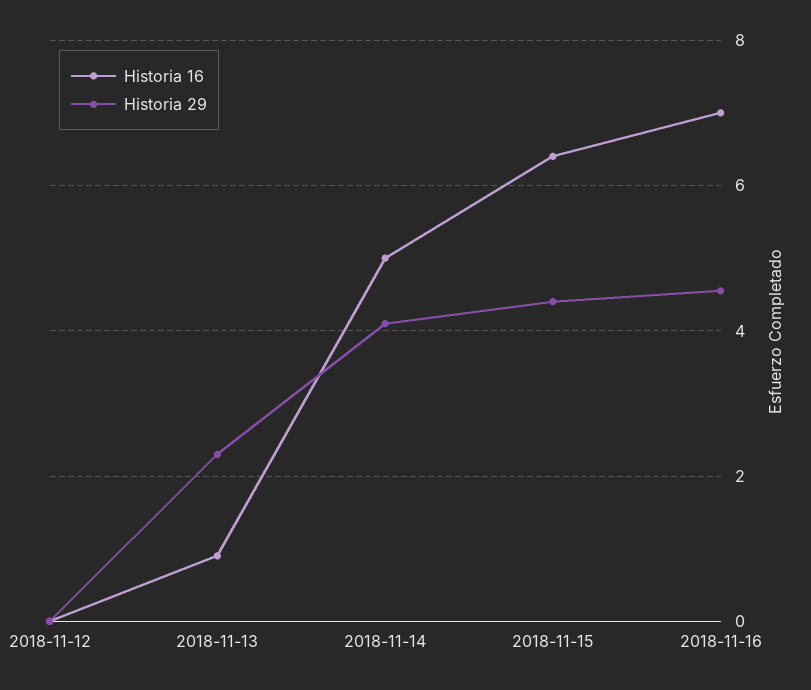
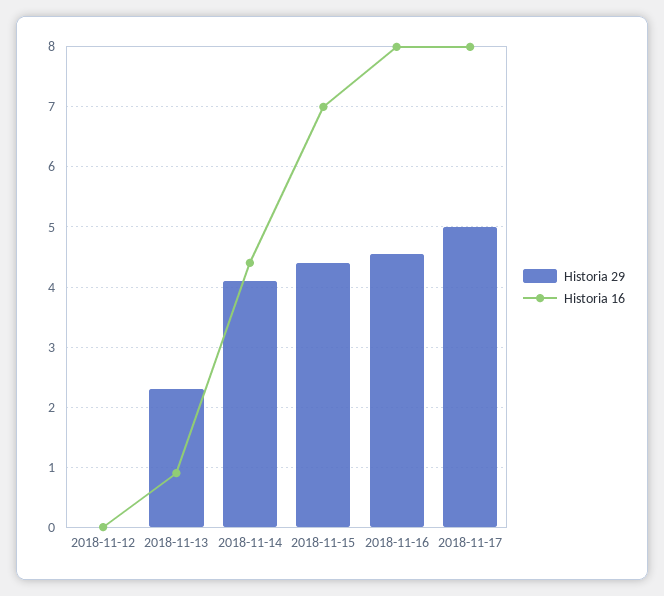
Historia 16, 2018-11-14: 5 -> 4.4
Historia 16, 2018-11-15: 6.4 -> 7
Historia 16, 2018-11-16: 7 -> 8
Historia 29, 2018-11-17: none -> 5
Historia 16, 2018-11-17: none -> 8

